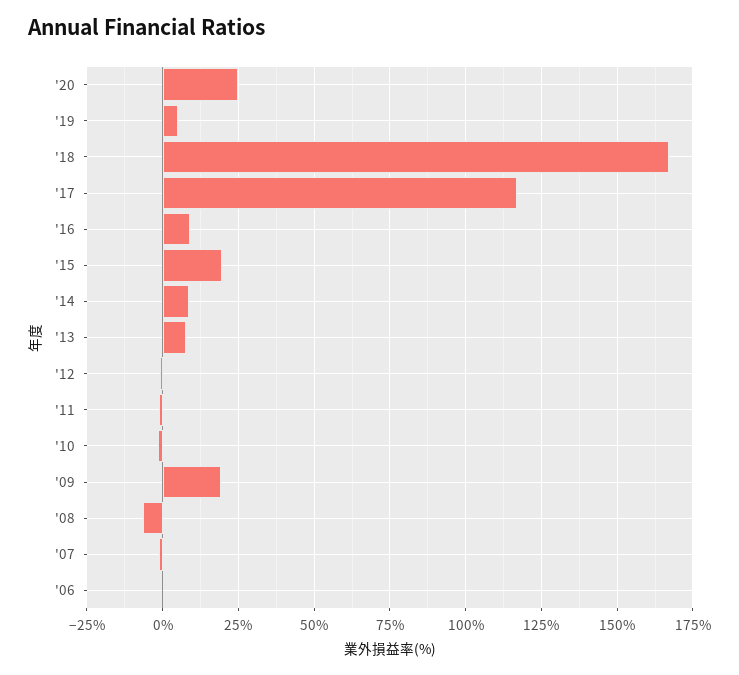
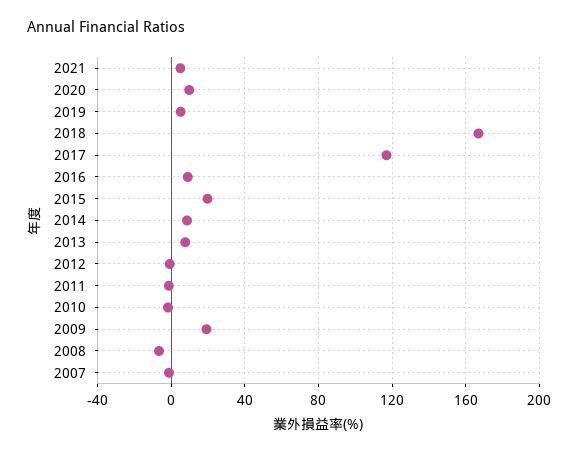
'20: 25 -> 10
'06: 0 -> none
2021: none -> 5

